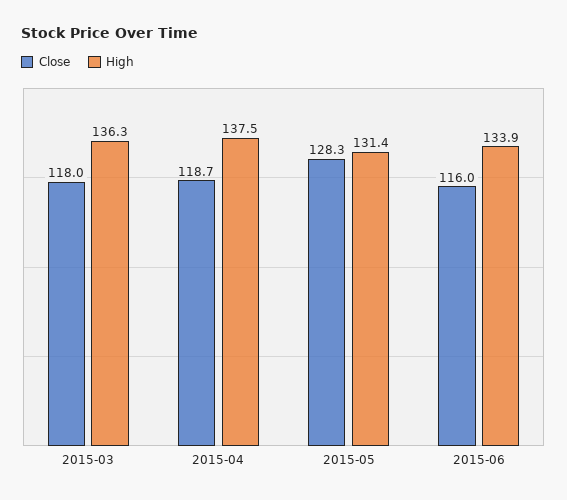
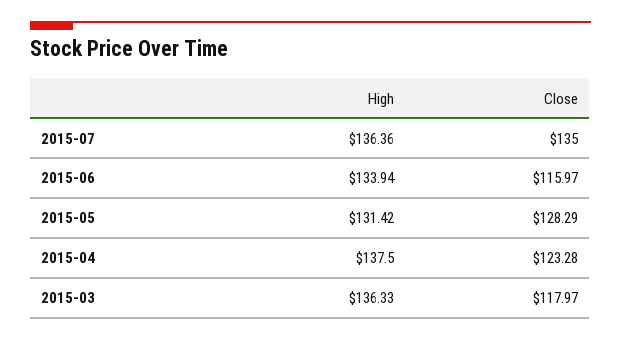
Close, 2015-04: 118.7 -> 123.28
High, 2015-07: none -> 136.36
Close, 2015-07: none -> 135

